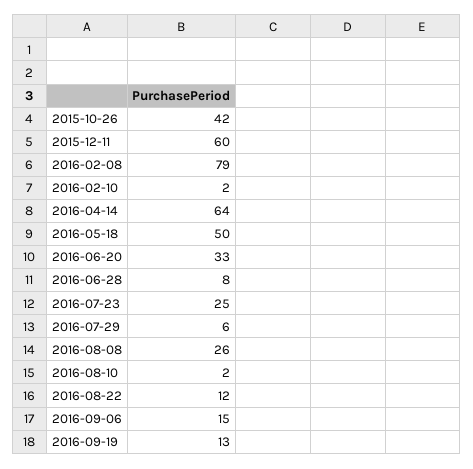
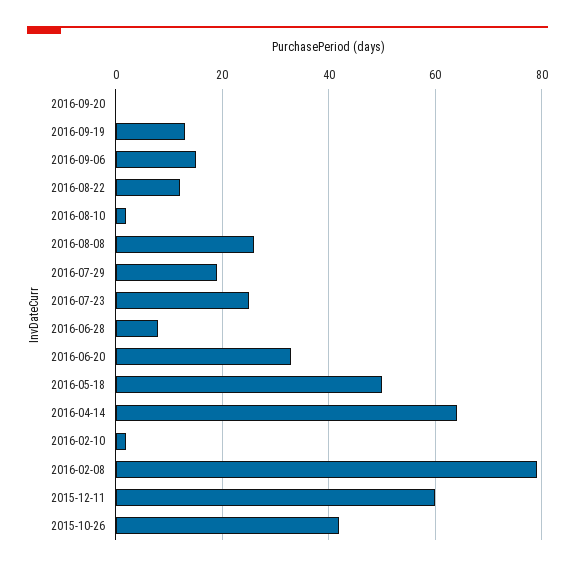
2016-07-29: 6 -> 20
2016-09-20: none -> 0

